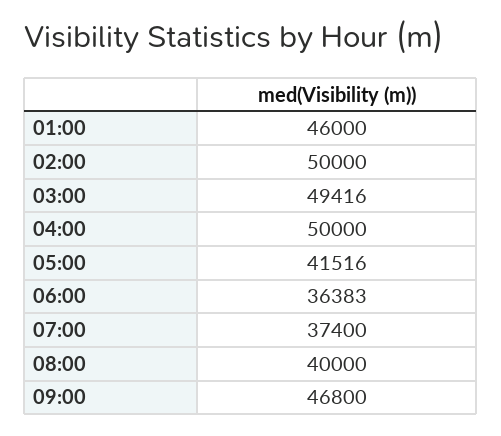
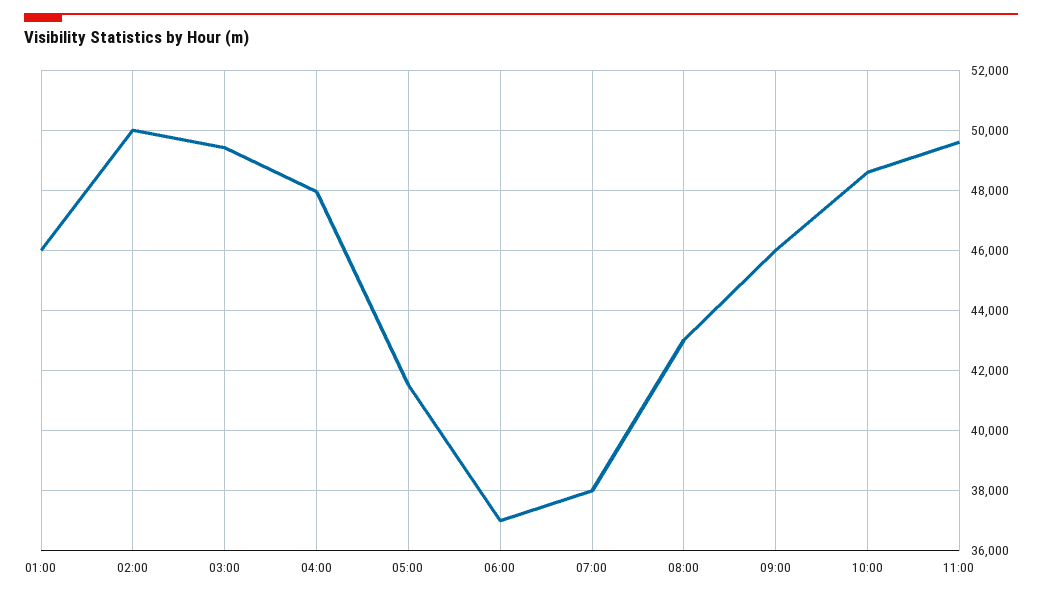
04:00: 50000 -> 48000
06:00: 36383 -> 37000
07:00: 37400 -> 38000
08:00: 40000 -> 43000
09:00: 46800 -> 46000
10:00: none -> 48600
11:00: none -> 49600

